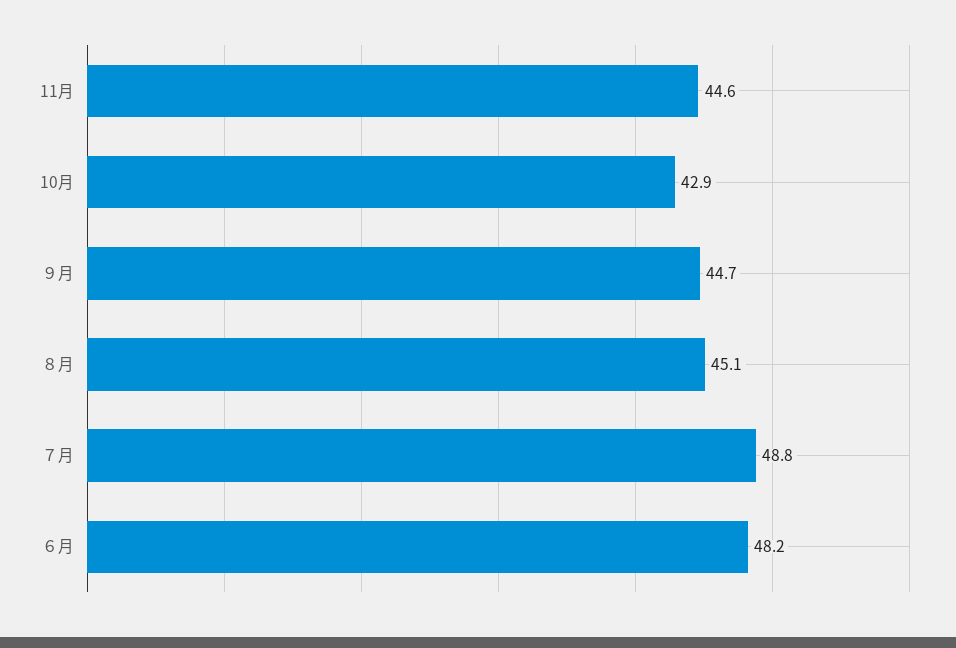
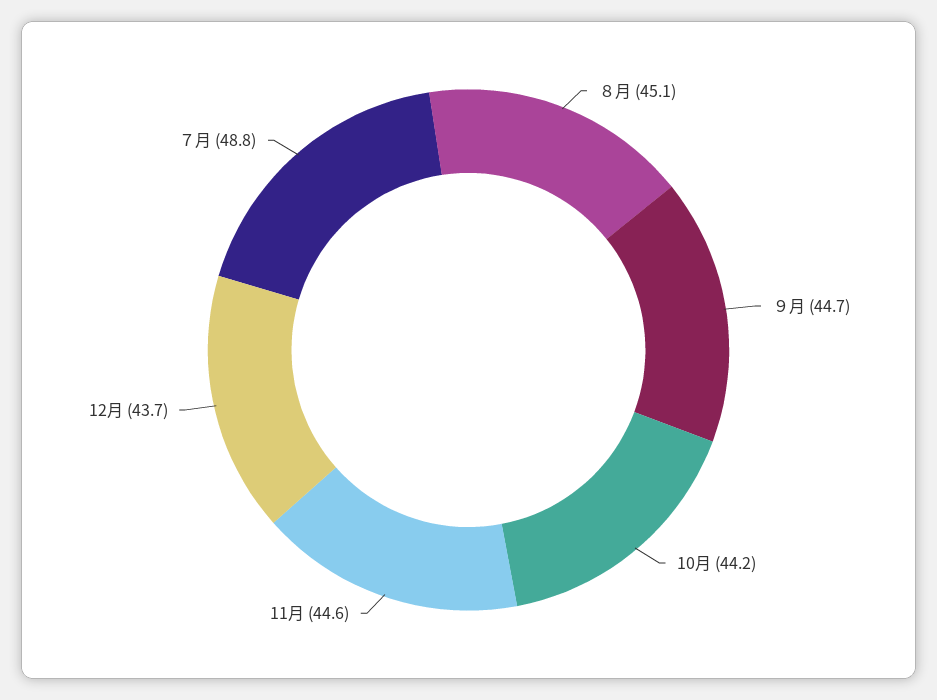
10月: 42.9 -> 44.2
６月: 48.2 -> none
12月: none -> 43.7

